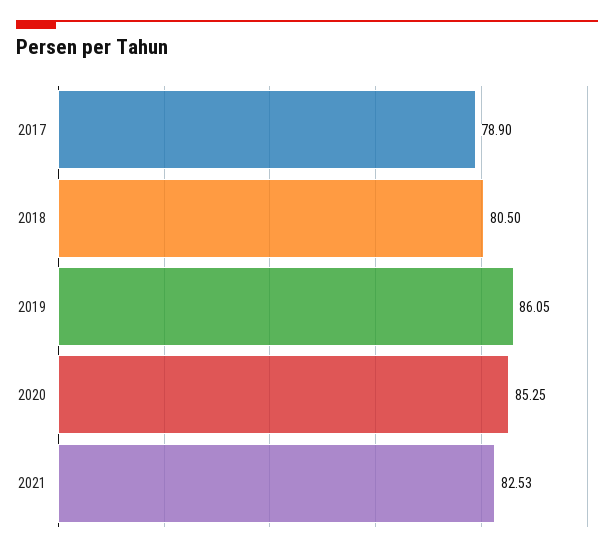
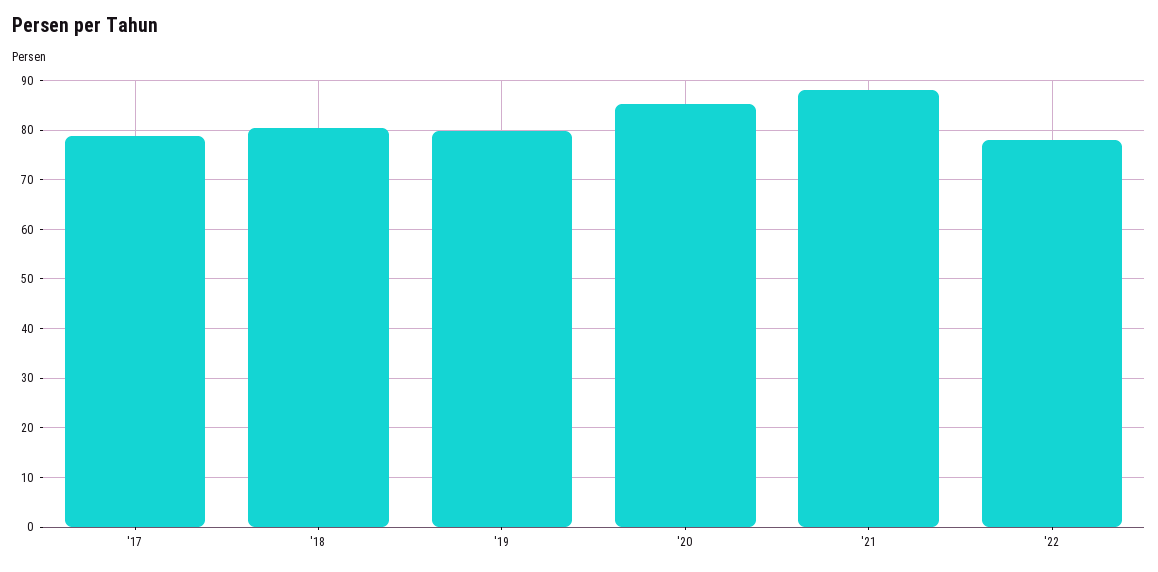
2019: 86.05 -> 80
2021: 82.53 -> 88
'22: none -> 78

